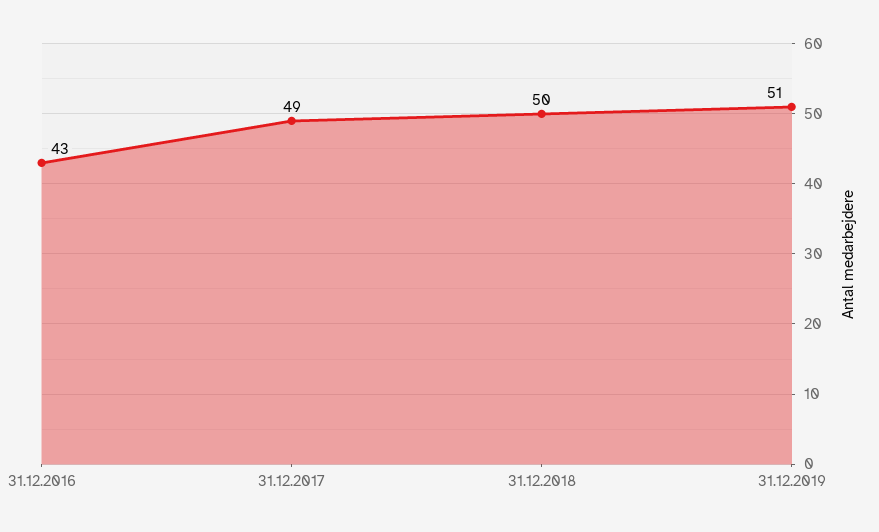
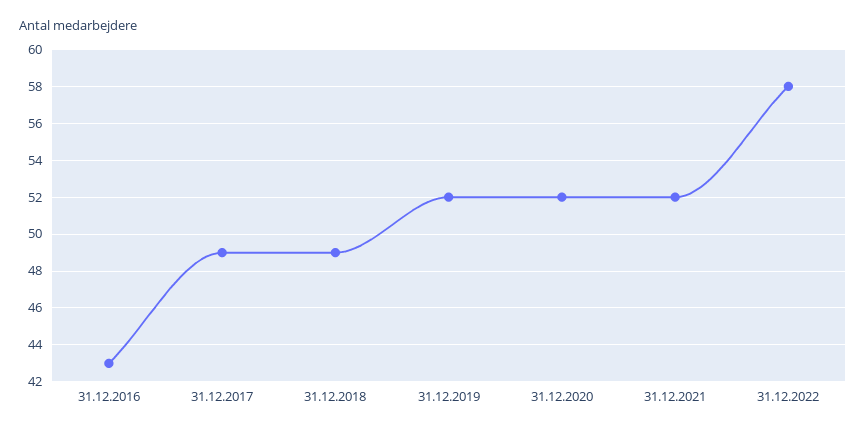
31.12.2018: 50 -> 49
31.12.2019: 51 -> 52
31.12.2020: none -> 52
31.12.2021: none -> 52
31.12.2022: none -> 58

